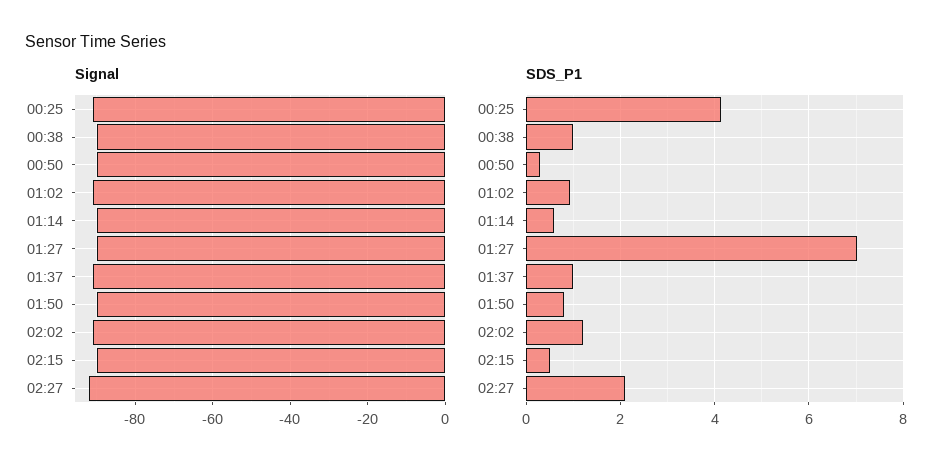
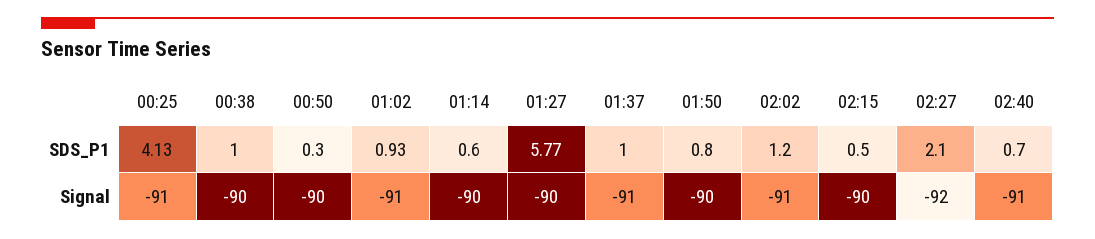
SDS_P1, 01:27: 7 -> 5.77
SDS_P1, 02:40: none -> 0.7
Signal, 02:40: none -> -91

